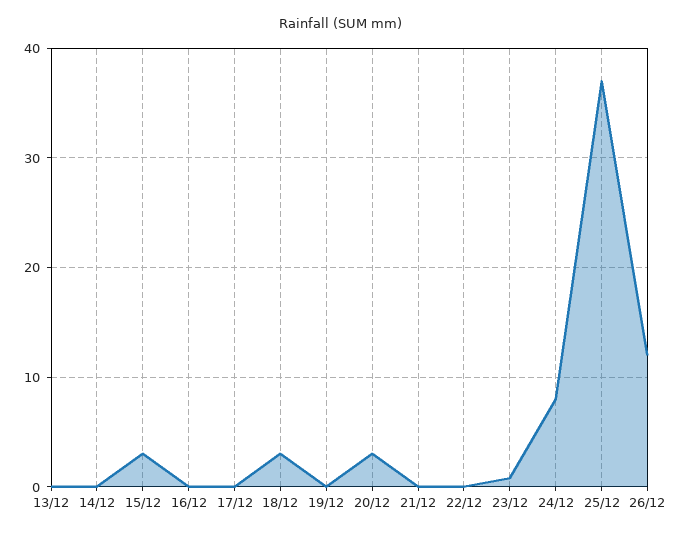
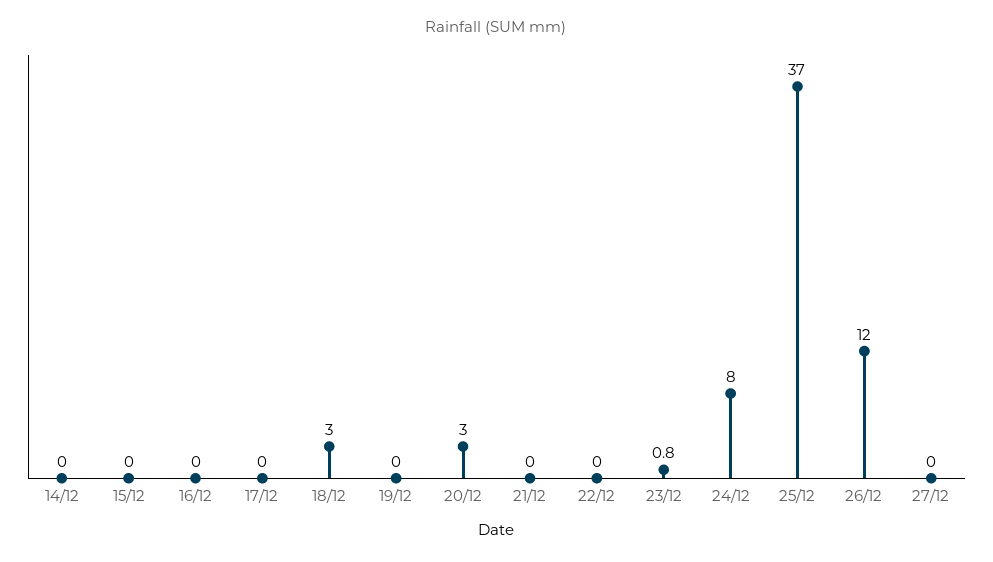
13/12: 0 -> none
15/12: 3 -> 0
27/12: none -> 0

